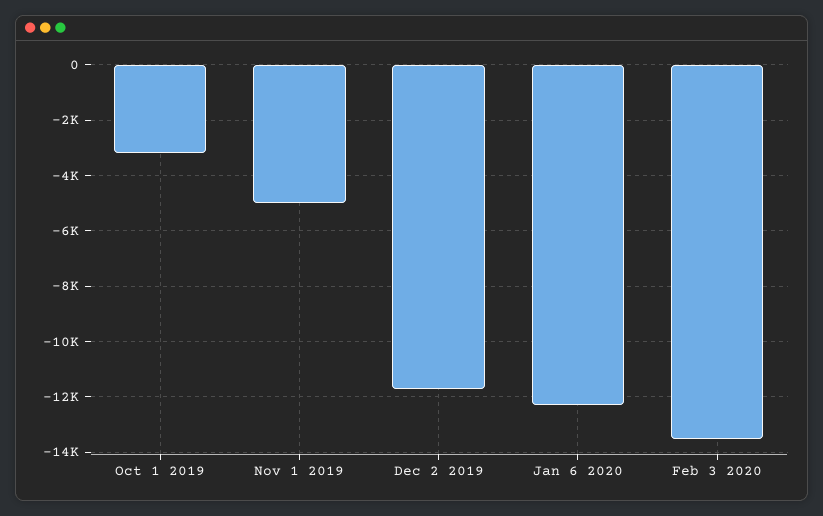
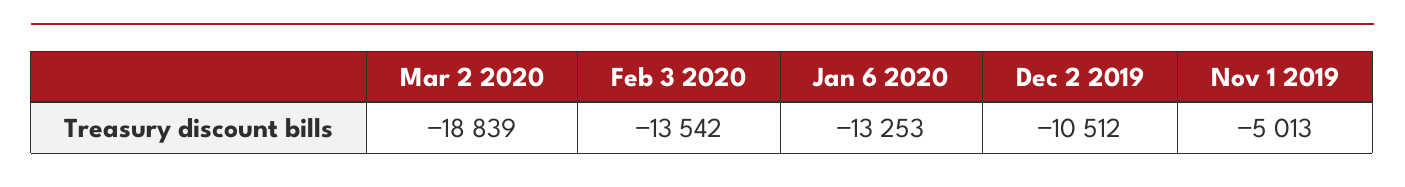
Oct 1 2019: -3250 -> none
Dec 2 2019: -11750 -> -10512
Jan 6 2020: -12250 -> -13253
Mar 2 2020: none -> -18839

